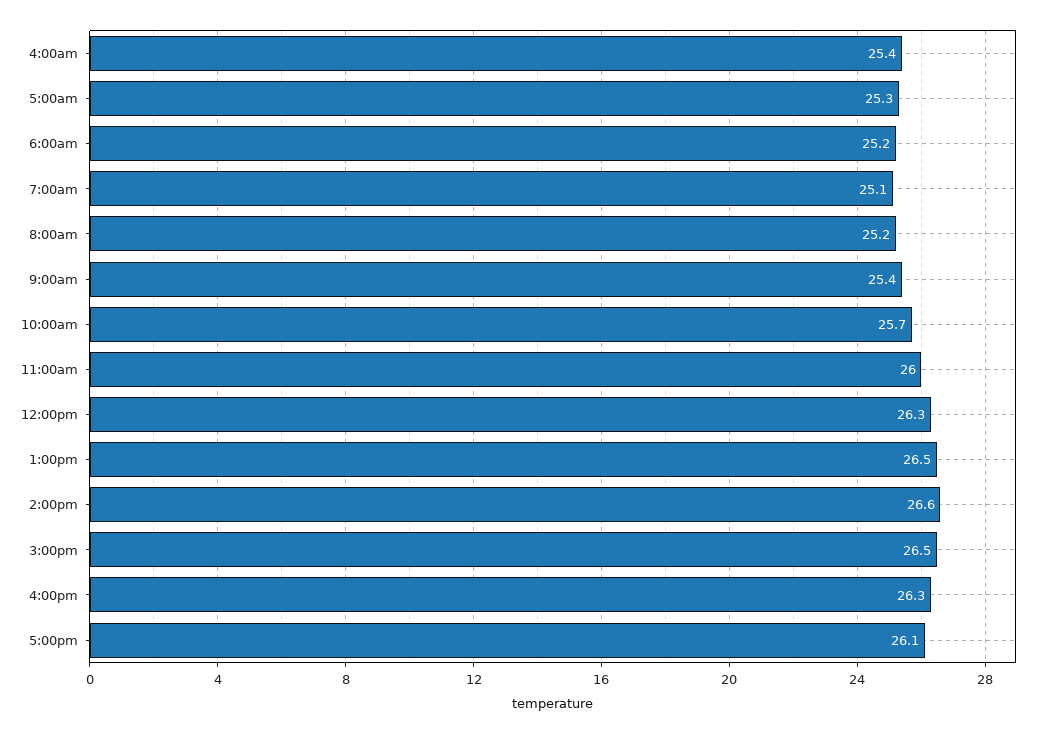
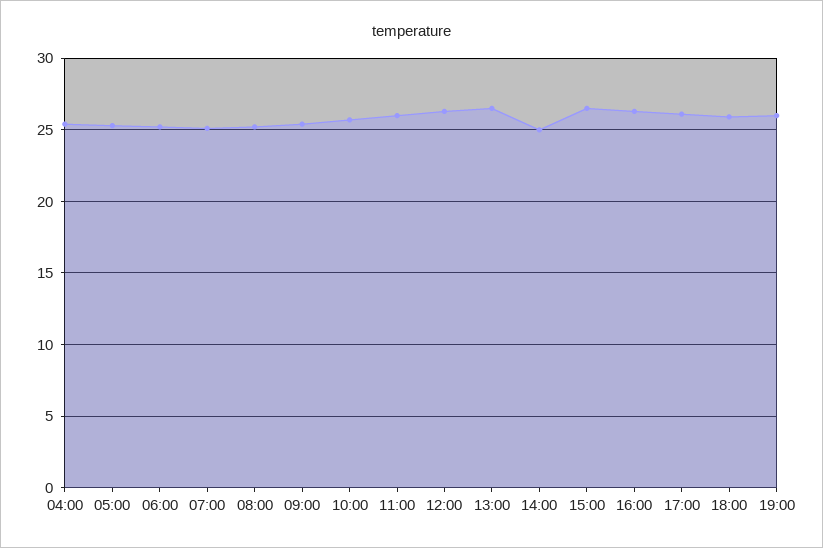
2:00pm: 26.6 -> 25
18:00: none -> 26
19:00: none -> 26

